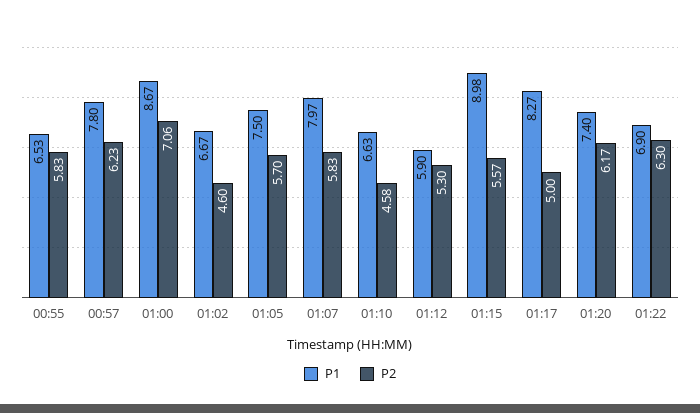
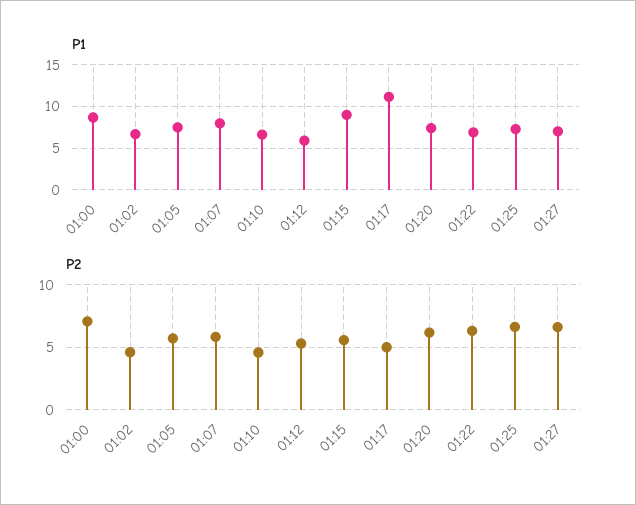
P1, 00:55: 6.53 -> none
P2, 00:55: 5.83 -> none
P1, 00:57: 7.8 -> none
P2, 00:57: 6.23 -> none
P1, 01:17: 8.27 -> 11
P1, 01:25: none -> 7
P1, 01:27: none -> 7
P2, 01:25: none -> 6.5
P2, 01:27: none -> 6.5

